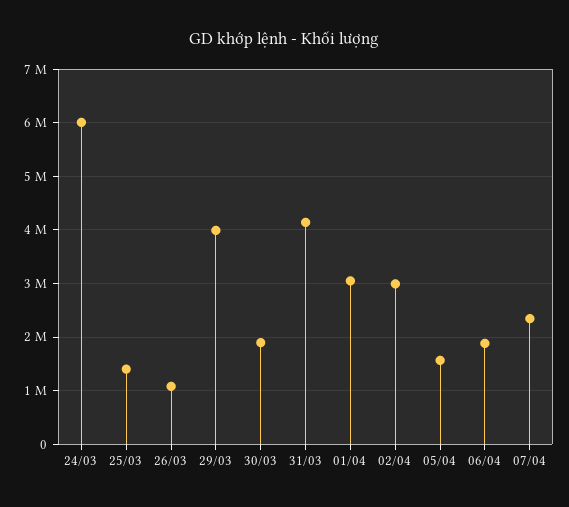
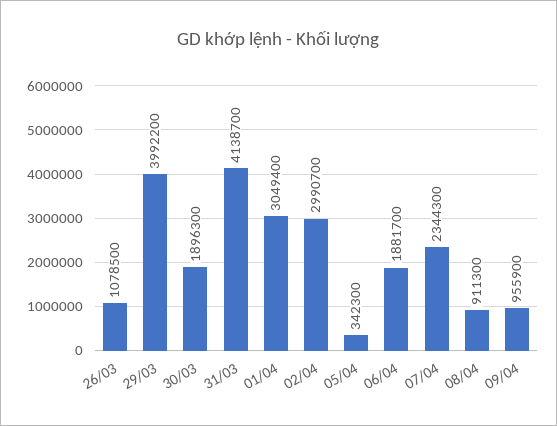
24/03: 6000000 -> none
25/03: 1400000 -> none
05/04: 1600000 -> 342300
08/04: none -> 911300
09/04: none -> 955900

